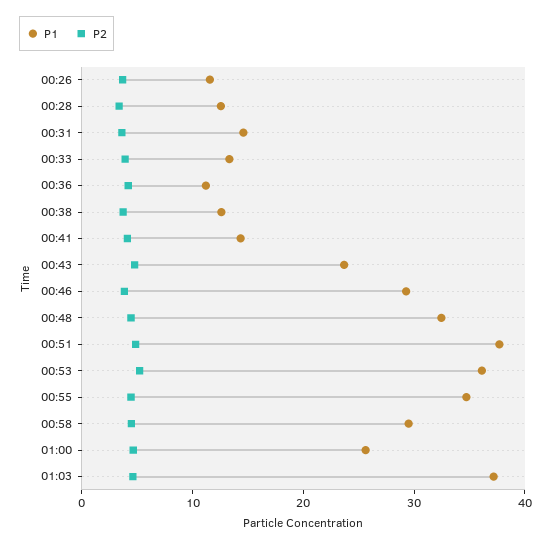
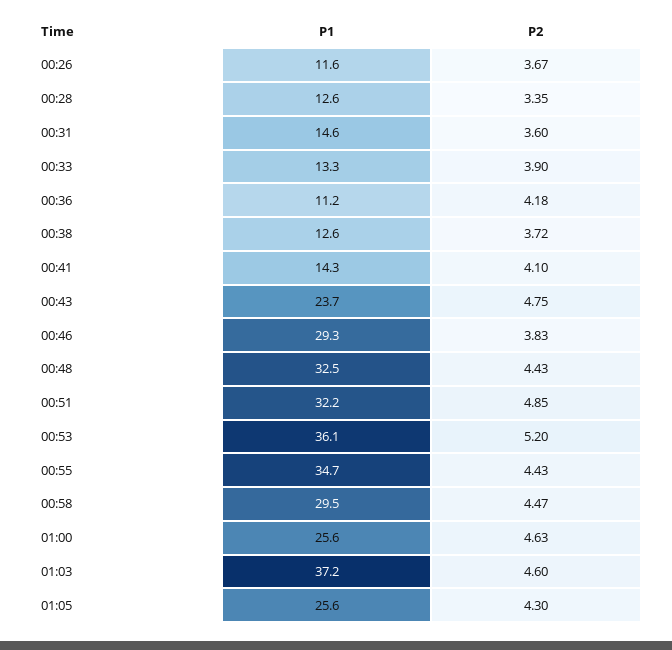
P1, 00:51: 38 -> 32.2
P1, 01:05: none -> 25.6
P2, 01:05: none -> 4.3

